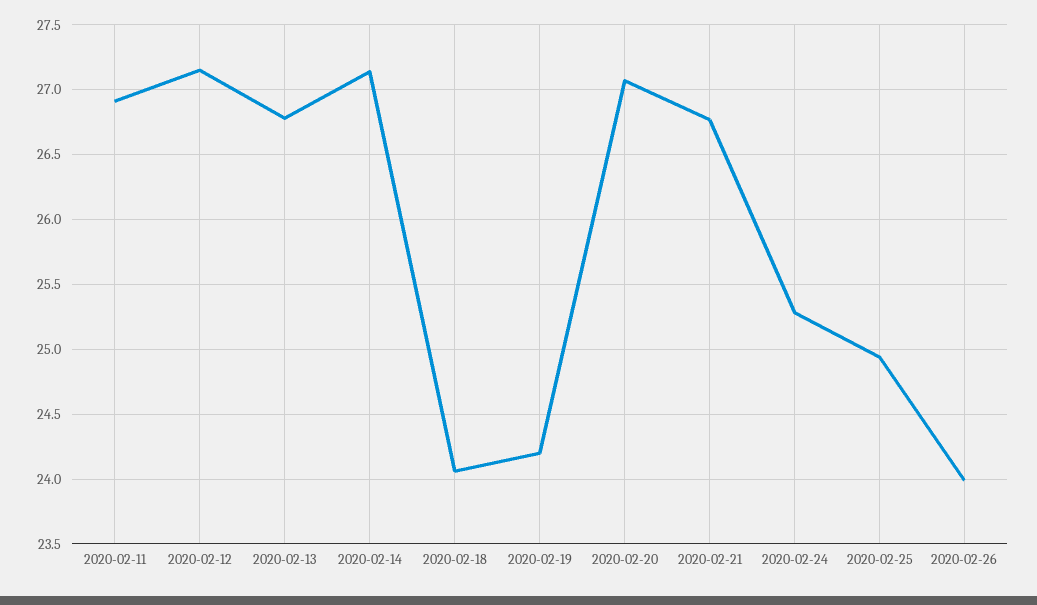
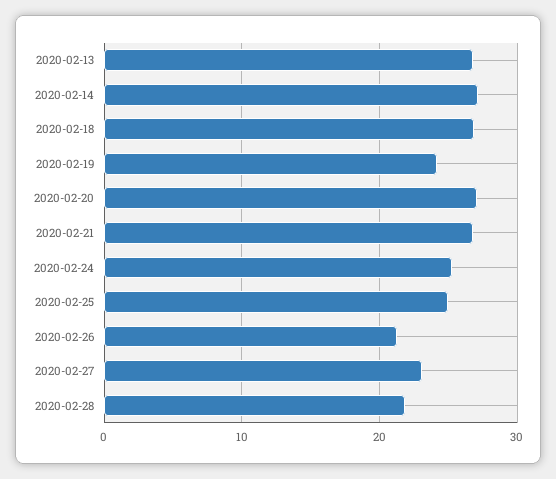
2020-02-11: 26.9 -> none
2020-02-12: 27.15 -> none
2020-02-18: 24.05 -> 27
2020-02-26: 24 -> 21
2020-02-27: none -> 23
2020-02-28: none -> 22

